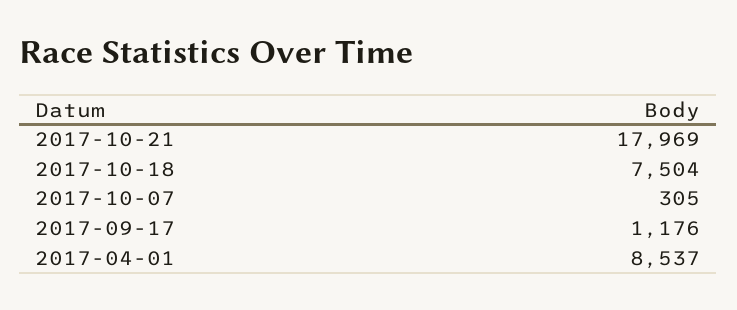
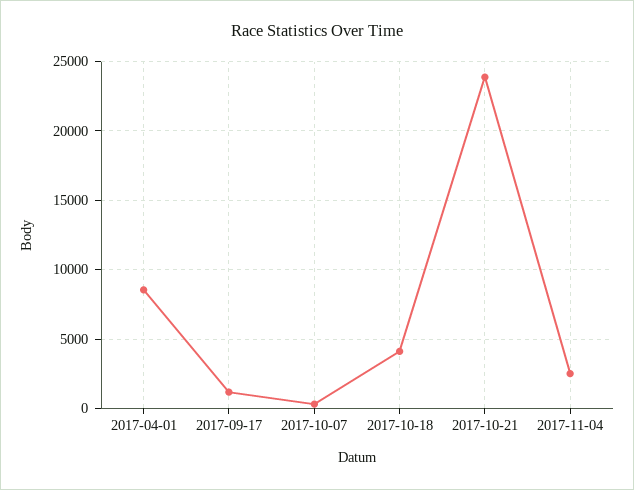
2017-10-21: 17969 -> 24000
2017-10-18: 7504 -> 4000
2017-11-04: none -> 2500

